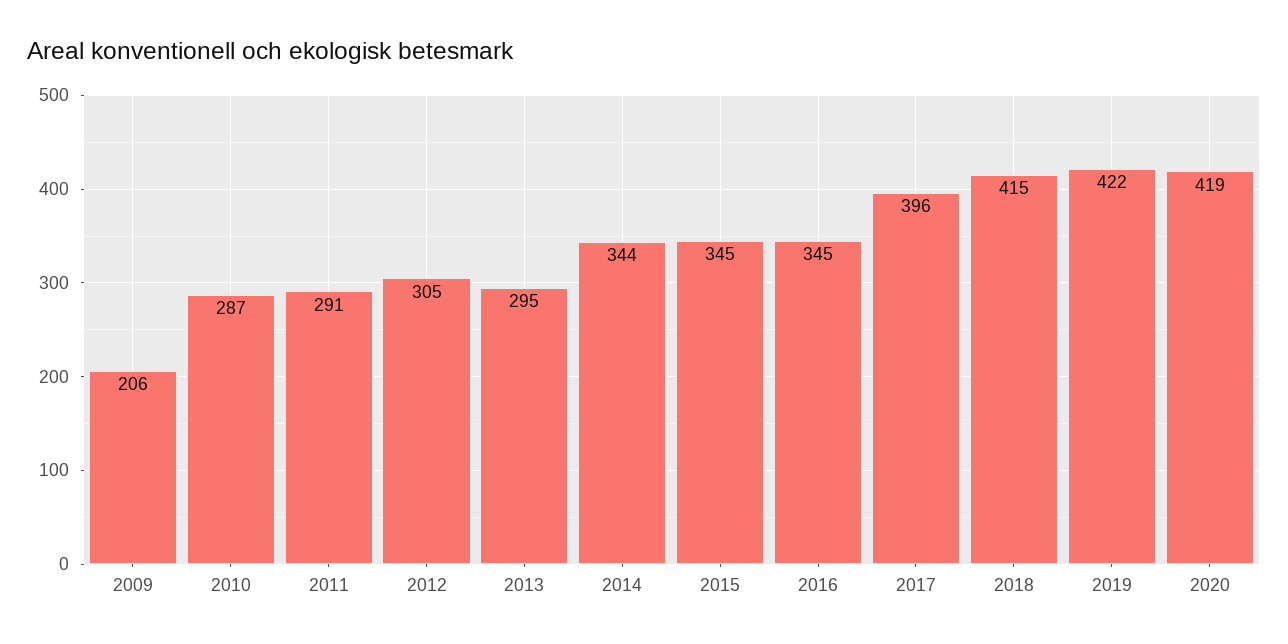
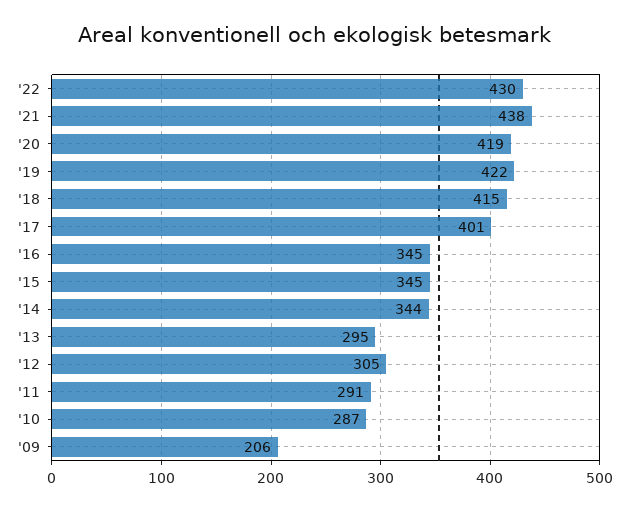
2017: 396 -> 401
'22: none -> 430
'21: none -> 438

